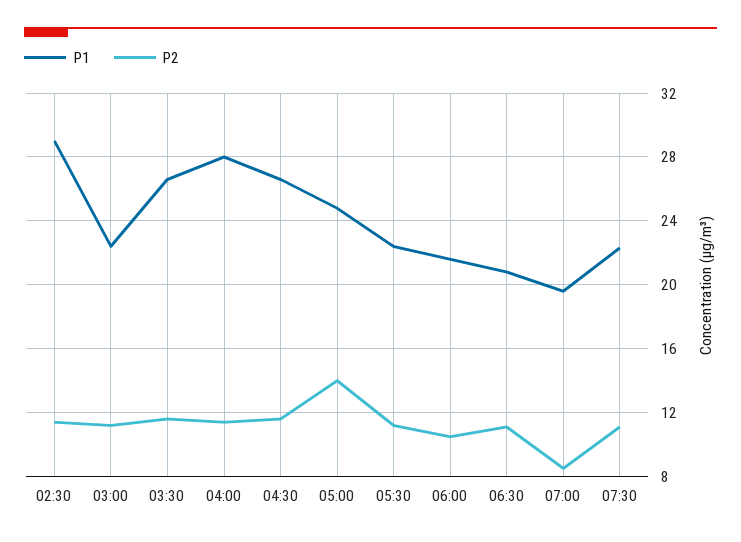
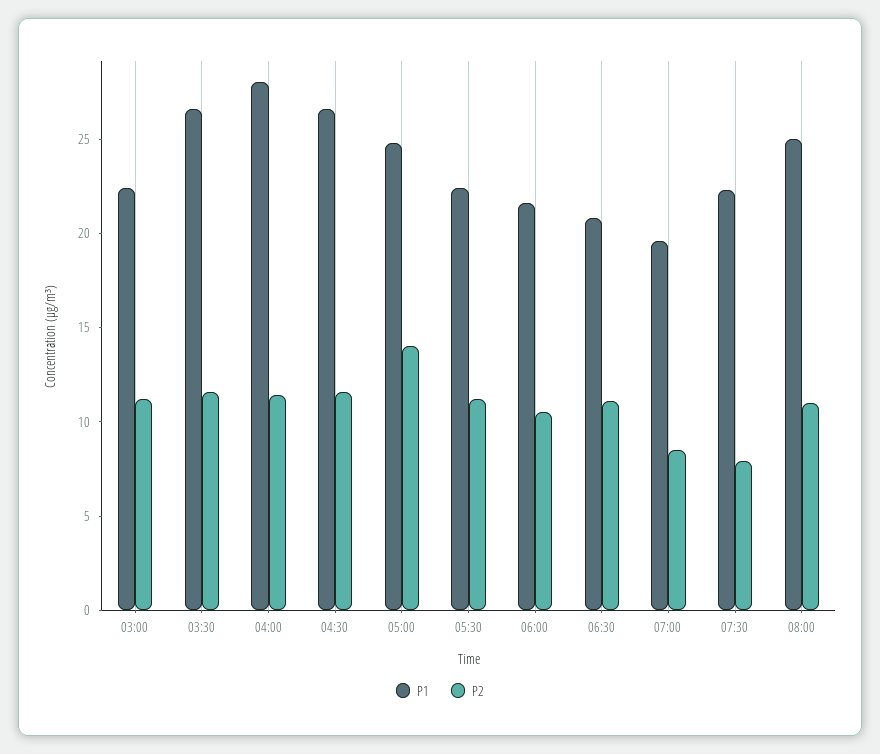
P1, 02:30: 29 -> none
P2, 02:30: 11.5 -> none
P2, 07:30: 11 -> 8
P1, 08:00: none -> 25
P2, 08:00: none -> 11

